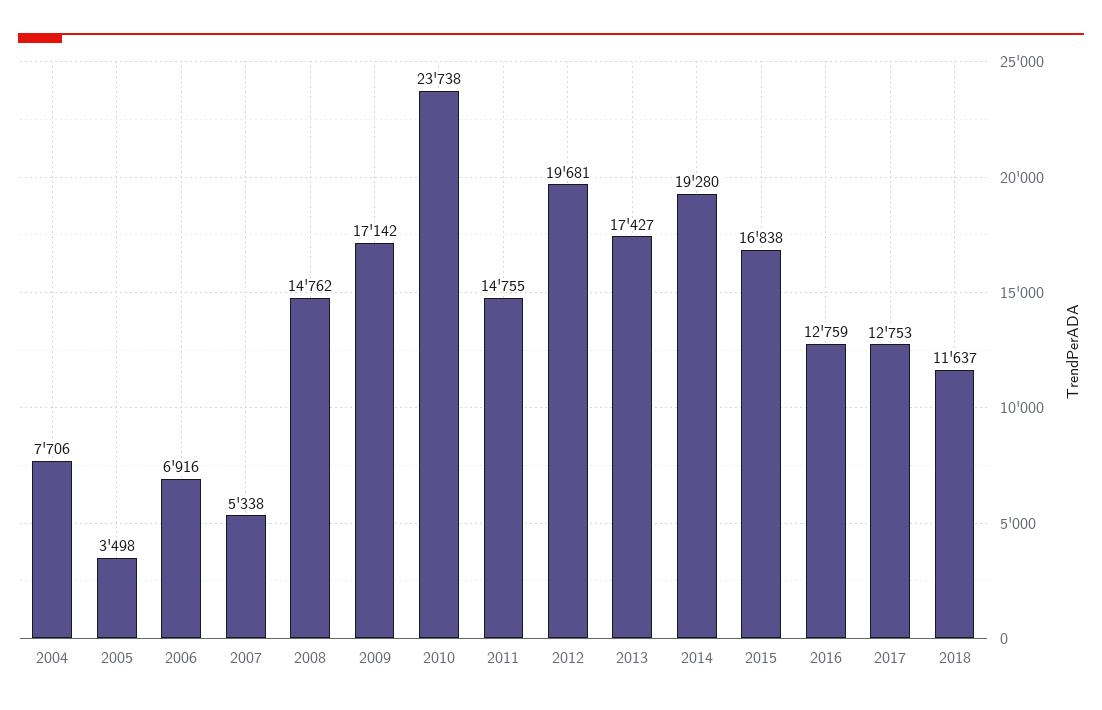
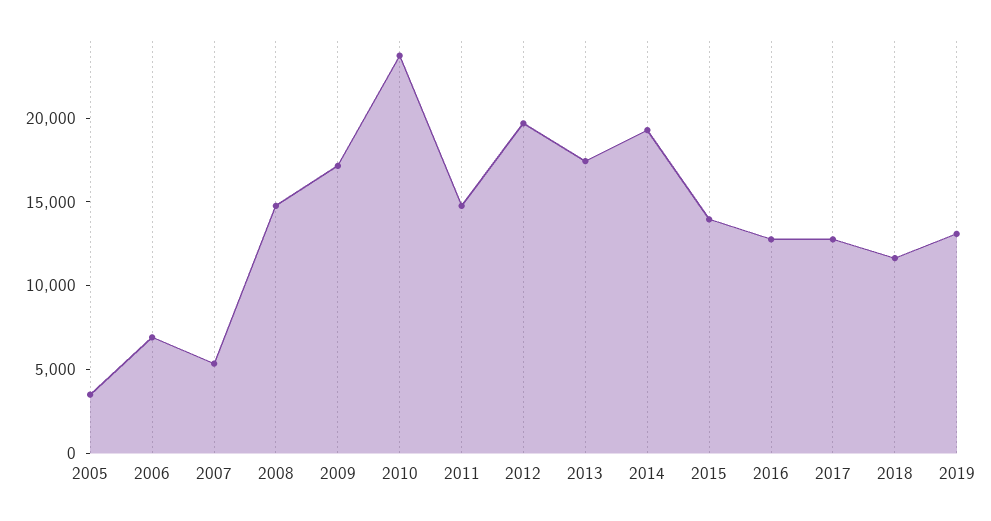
2004: 7706 -> none
2015: 16838 -> 14000
2019: none -> 13000

